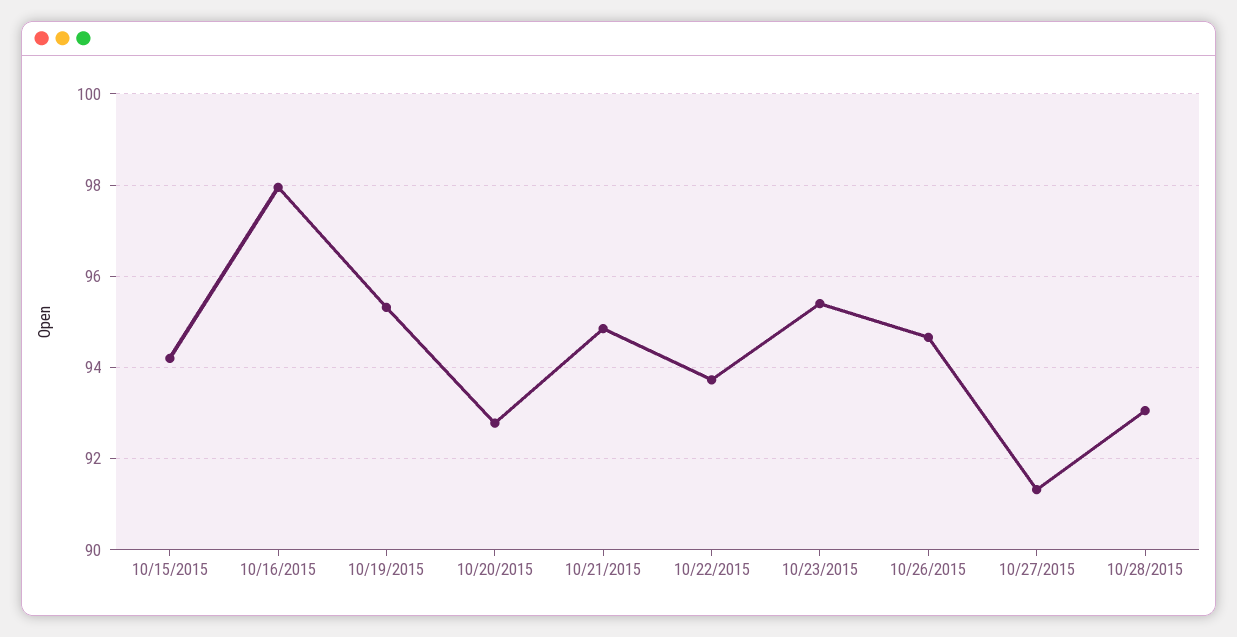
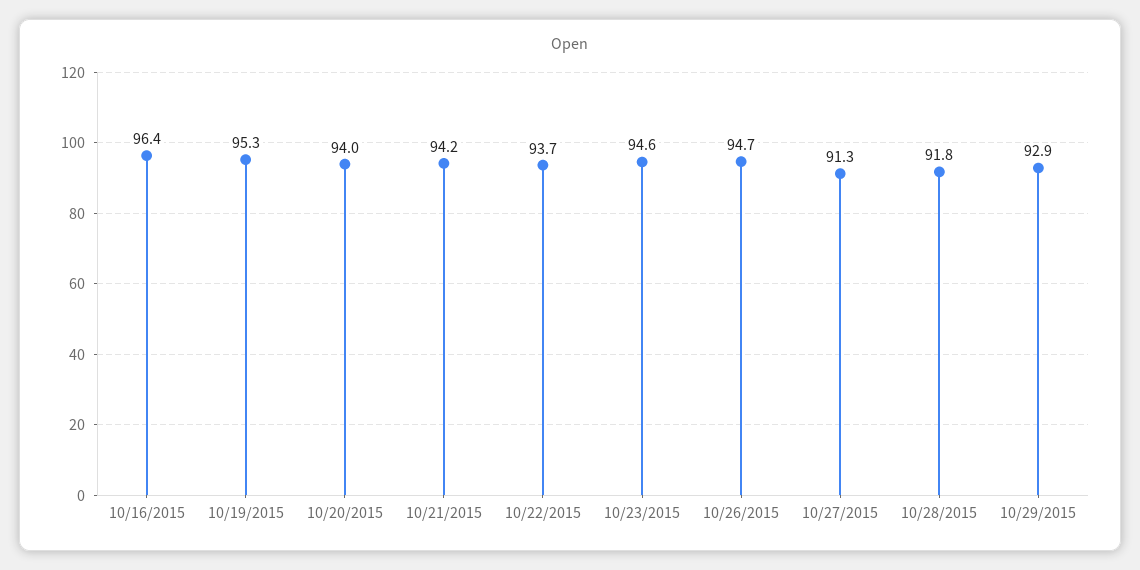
10/15/2015: 94.2 -> none
10/16/2015: 98 -> 96.4
10/20/2015: 92.8 -> 94
10/21/2015: 94.8 -> 94.2
10/23/2015: 95.4 -> 94.6
10/28/2015: 93 -> 91.8
10/29/2015: none -> 92.9

